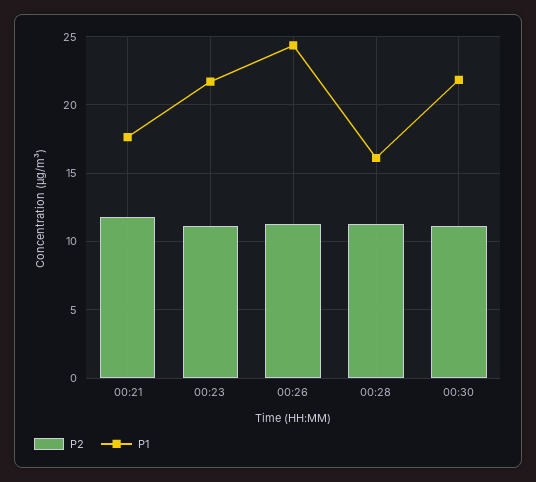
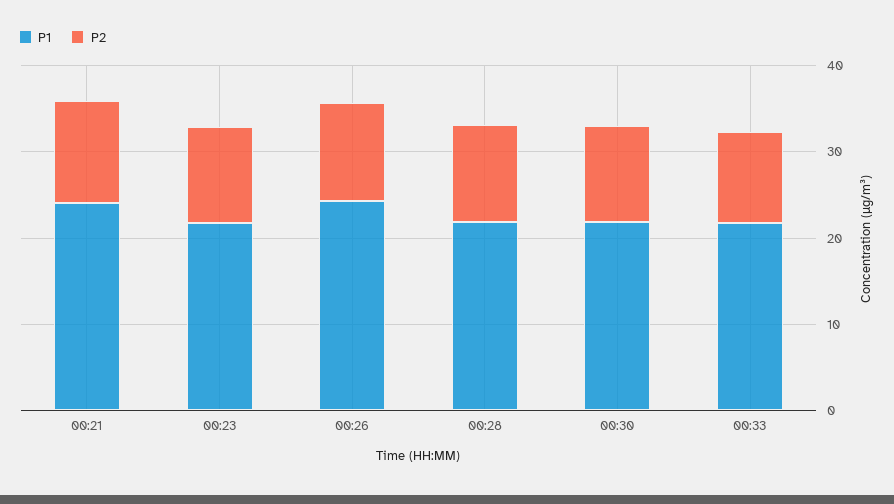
P1, 00:21: 17.5 -> 24
P1, 00:28: 16 -> 22
P1, 00:33: none -> 22
P2, 00:33: none -> 10

